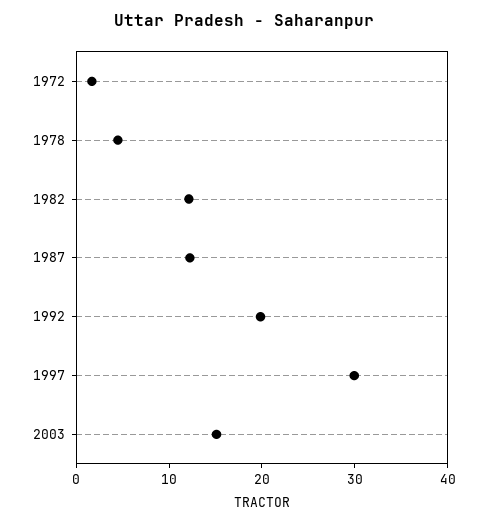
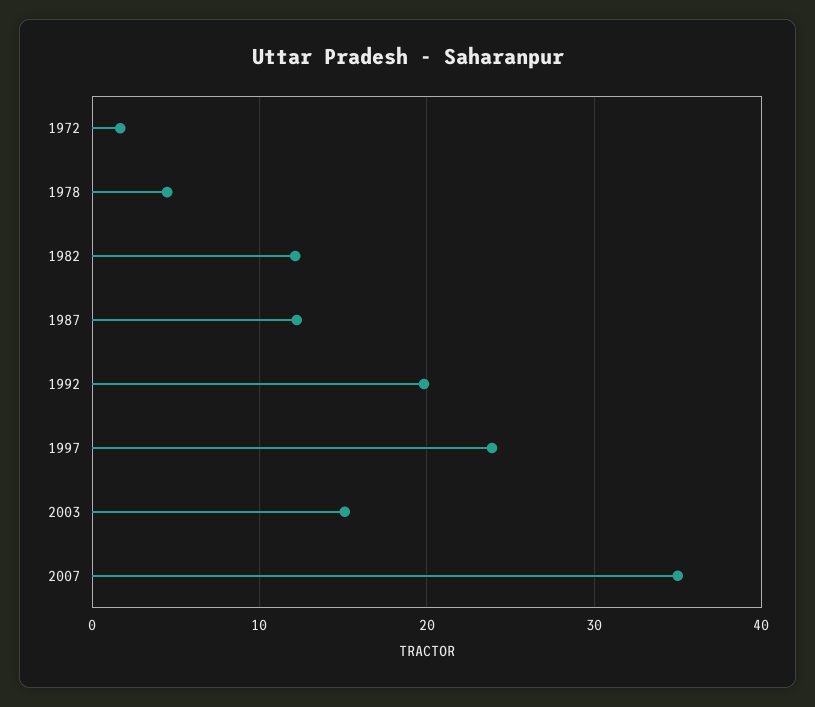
1997: 30 -> 24
2007: none -> 35

